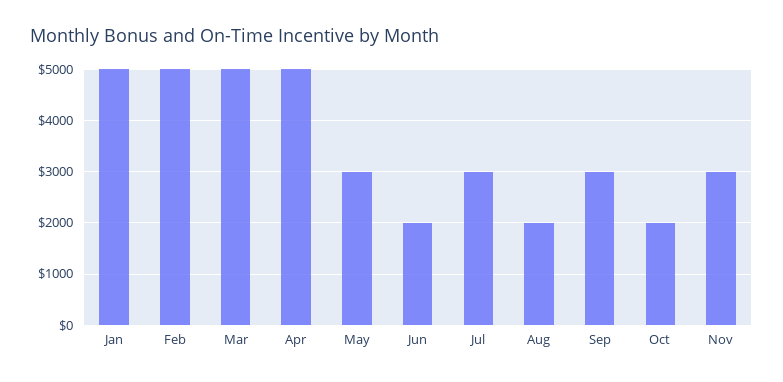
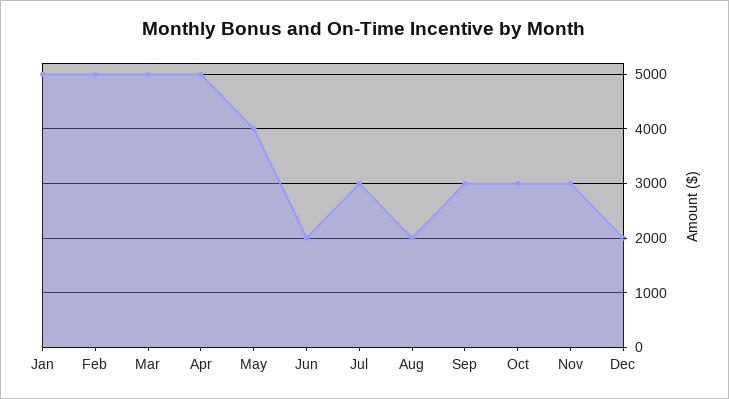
May: 3000 -> 4000
Oct: 2000 -> 3000
Dec: none -> 2000

